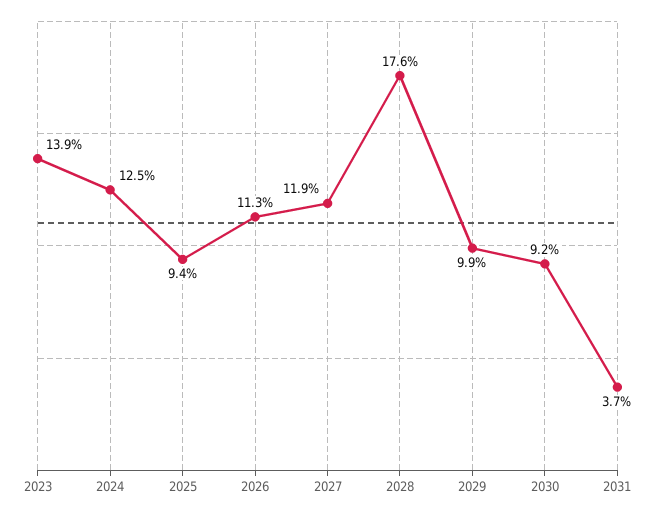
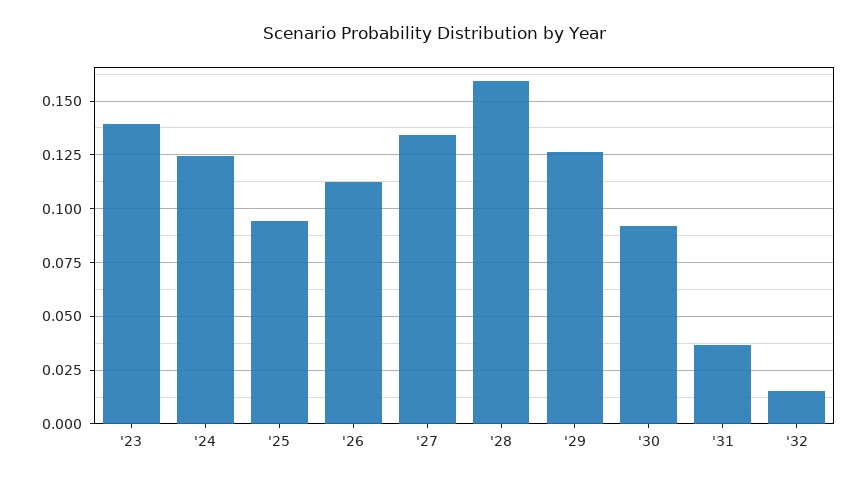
2027: 0.119 -> 0.135
2028: 0.176 -> 0.16
2029: 0.099 -> 0.125
'32: none -> 0.015

